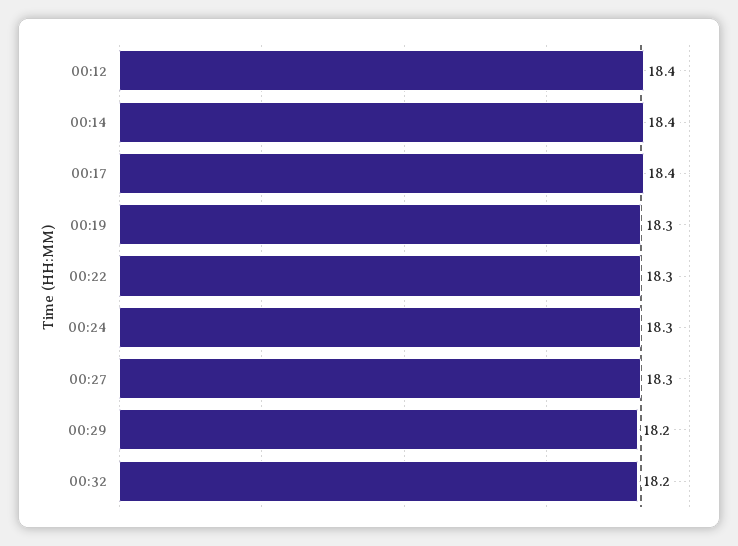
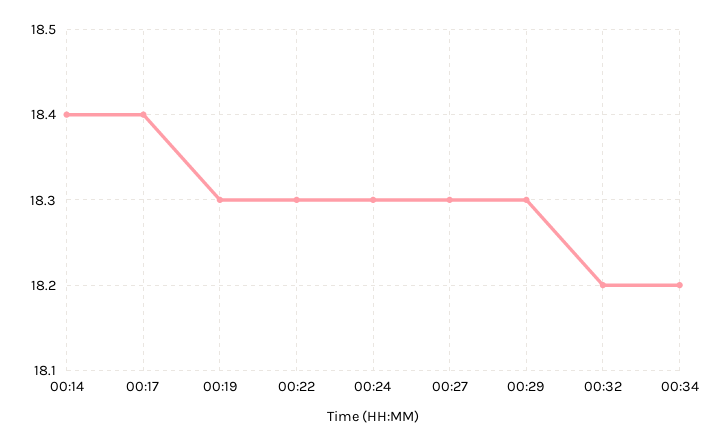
00:12: 18.4 -> none
00:29: 18.2 -> 18.3
00:34: none -> 18.2

